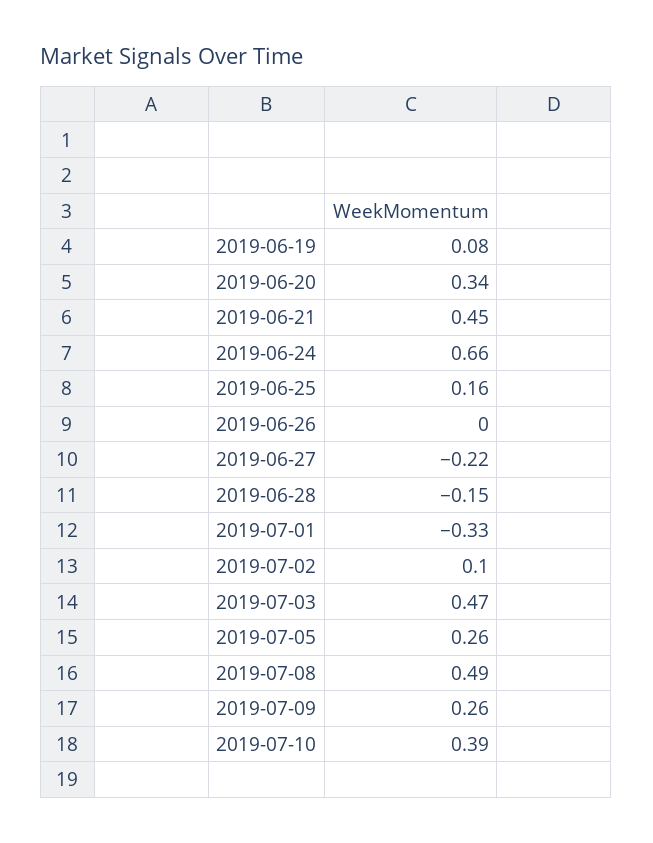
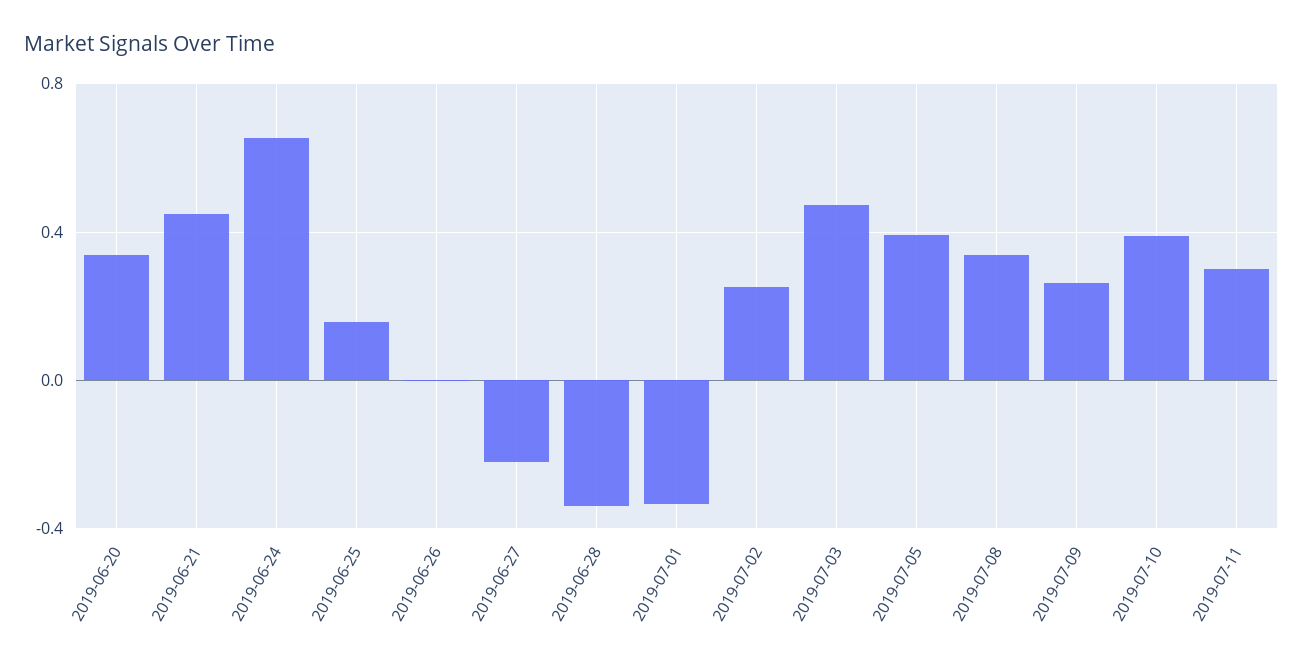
2019-06-19: 0.08 -> none
2019-06-28: -0.15 -> -0.35
2019-07-02: 0.1 -> 0.25
2019-07-05: 0.26 -> 0.4
2019-07-08: 0.49 -> 0.35
2019-07-11: none -> 0.3

